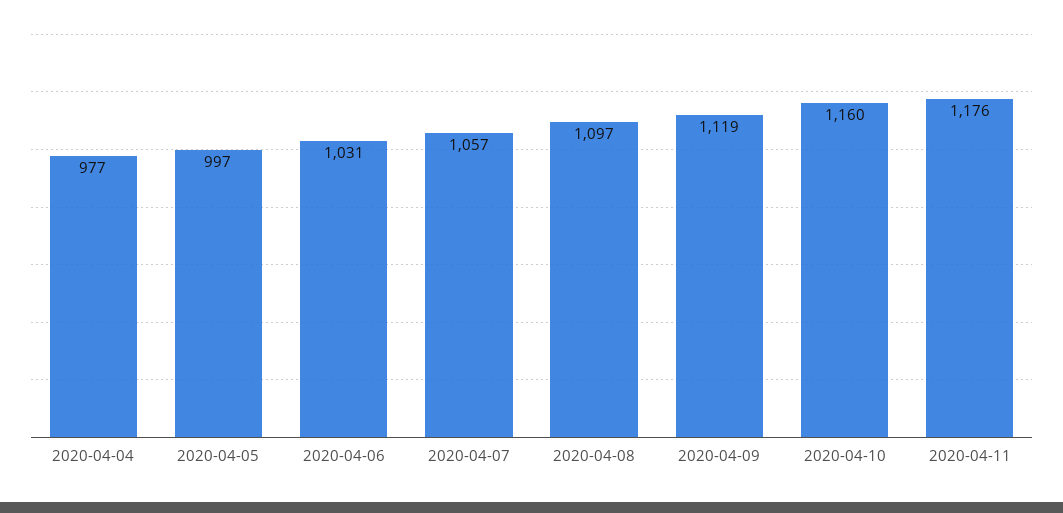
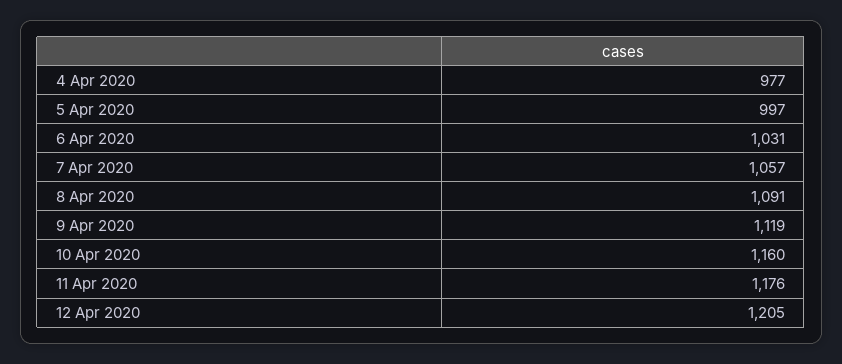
2020-04-08: 1097 -> 1091
12 Apr 2020: none -> 1205

